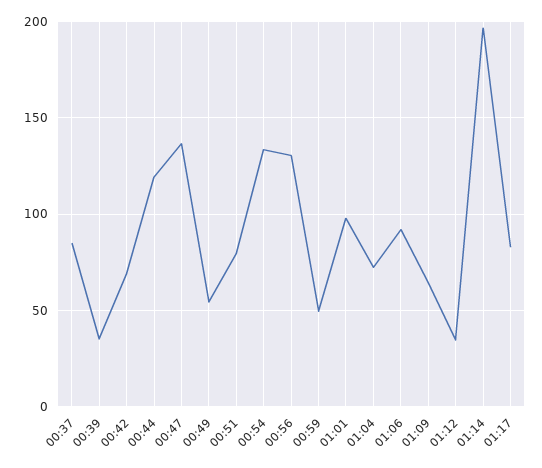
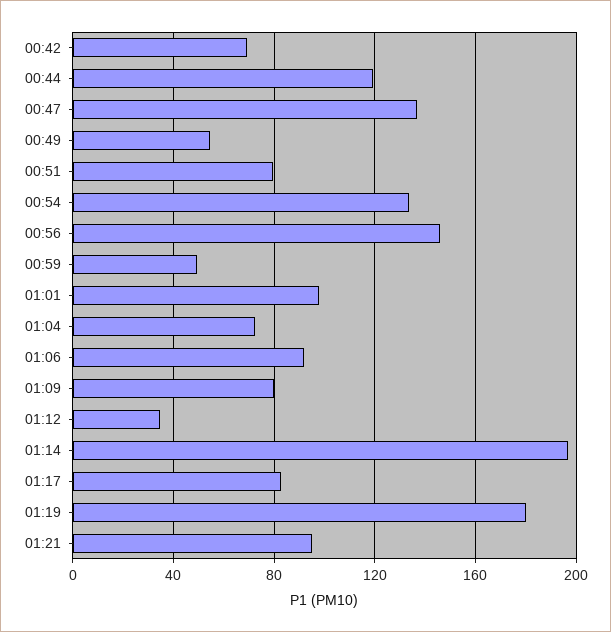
00:37: 85 -> none
00:39: 35 -> none
00:56: 130 -> 145
01:09: 65 -> 80
01:19: none -> 180
01:21: none -> 95

